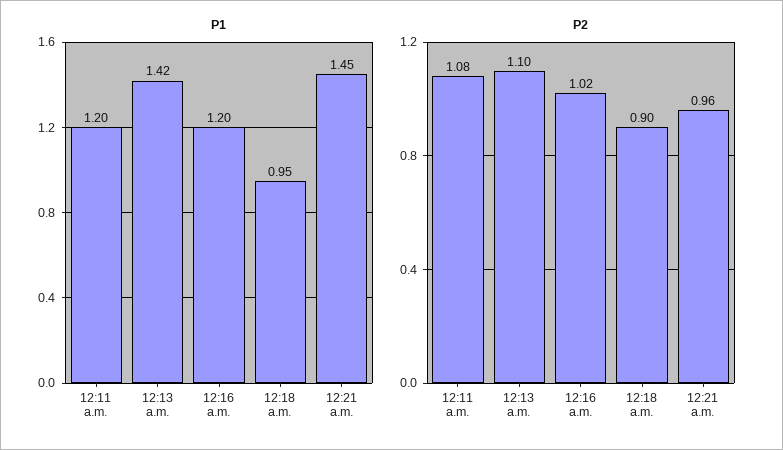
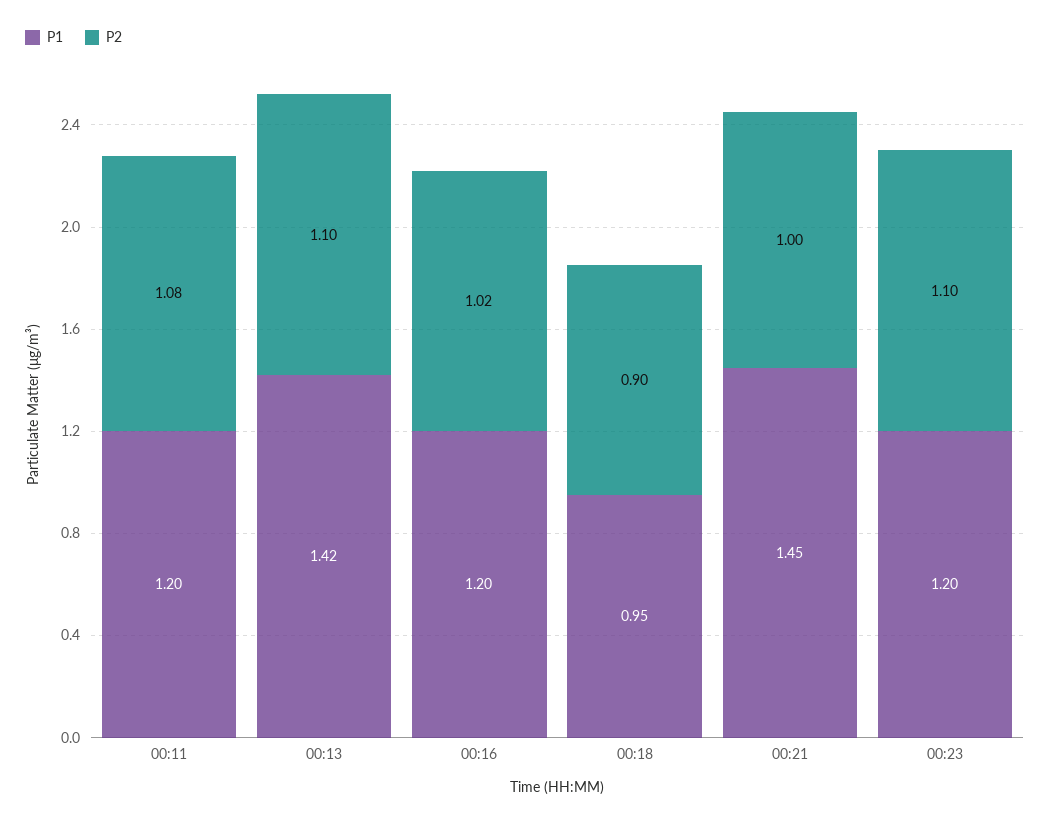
P2, 12:21 a.m.: 0.96 -> 1
P1, 00:23: none -> 1.2
P2, 00:23: none -> 1.1

